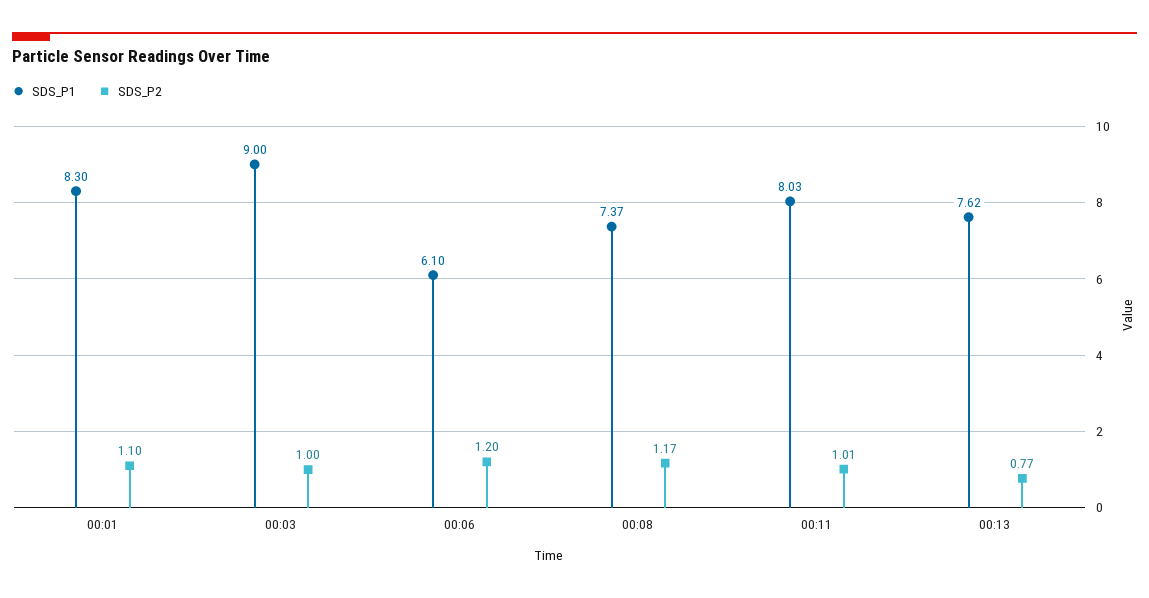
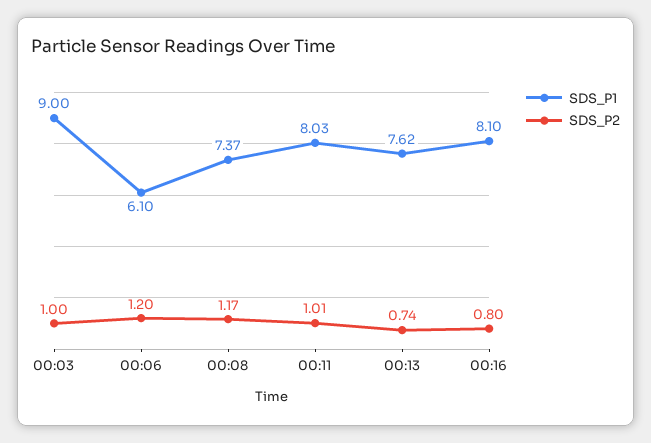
SDS_P1, 00:01: 8.3 -> none
SDS_P2, 00:01: 1.1 -> none
SDS_P2, 00:13: 0.77 -> 0.74
SDS_P1, 00:16: none -> 8.1
SDS_P2, 00:16: none -> 0.8

